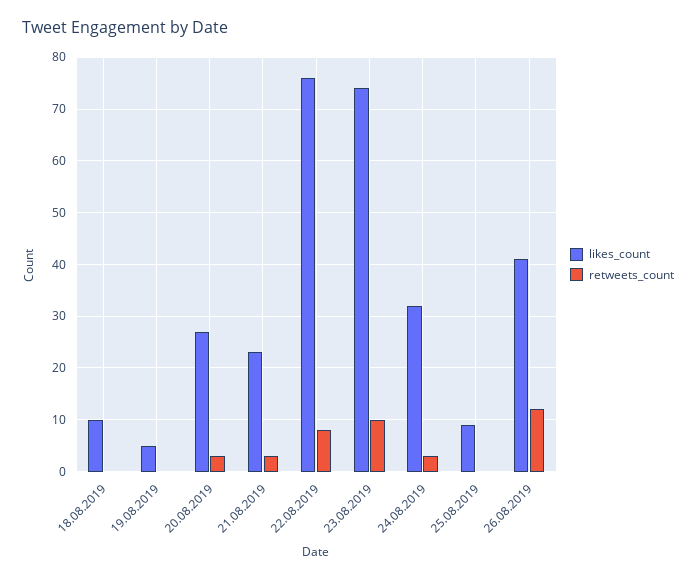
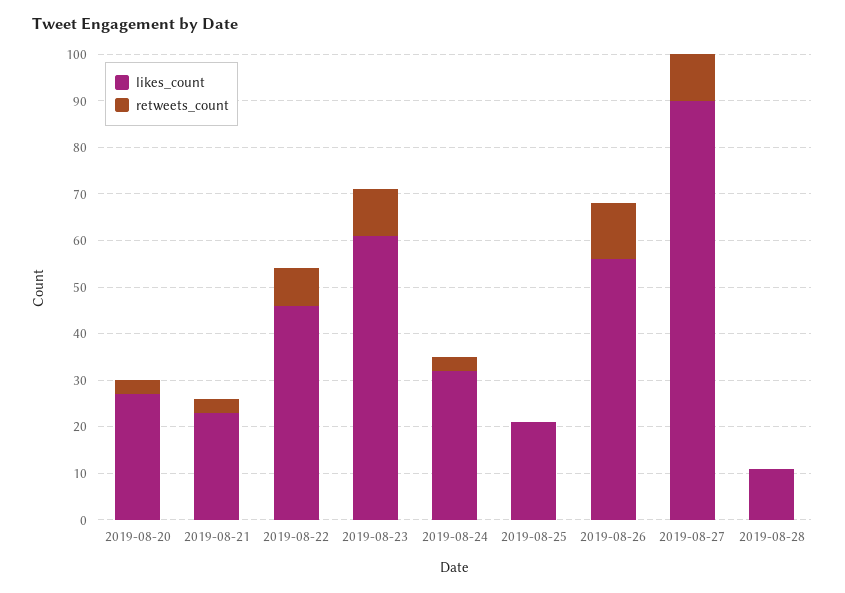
likes_count, 18.08.2019: 10 -> none
retweets_count, 18.08.2019: 0 -> none
likes_count, 19.08.2019: 5 -> none
retweets_count, 19.08.2019: 0 -> none
likes_count, 22.08.2019: 75 -> 45
likes_count, 23.08.2019: 75 -> 60
likes_count, 25.08.2019: 10 -> 20
likes_count, 26.08.2019: 40 -> 55
likes_count, 2019-08-27: none -> 90
retweets_count, 2019-08-27: none -> 10
likes_count, 2019-08-28: none -> 10
retweets_count, 2019-08-28: none -> 0

